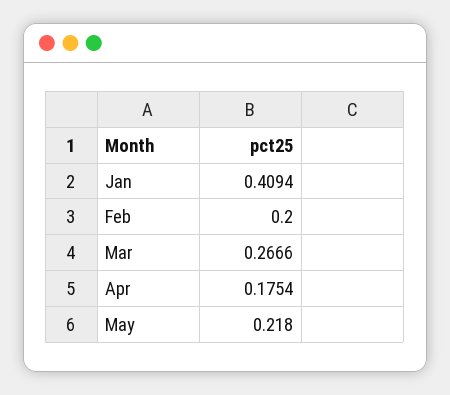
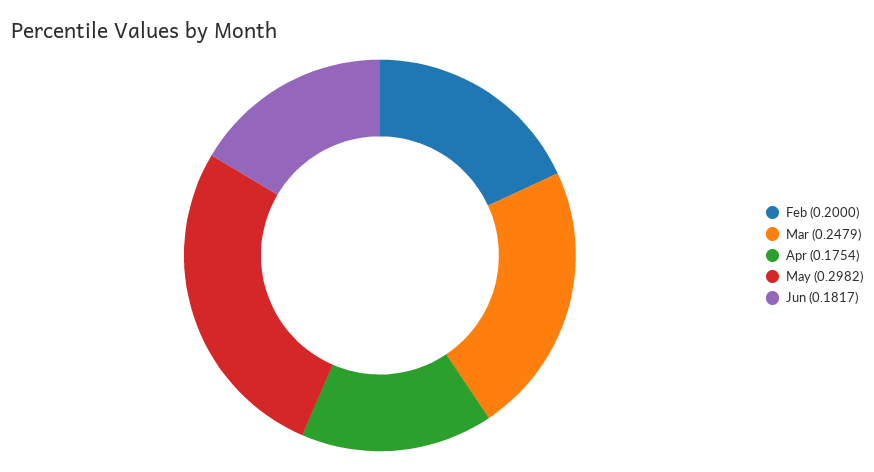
Jan: 0.4094 -> none
Mar: 0.2666 -> 0.2479
May: 0.218 -> 0.2982
Jun: none -> 0.1817

